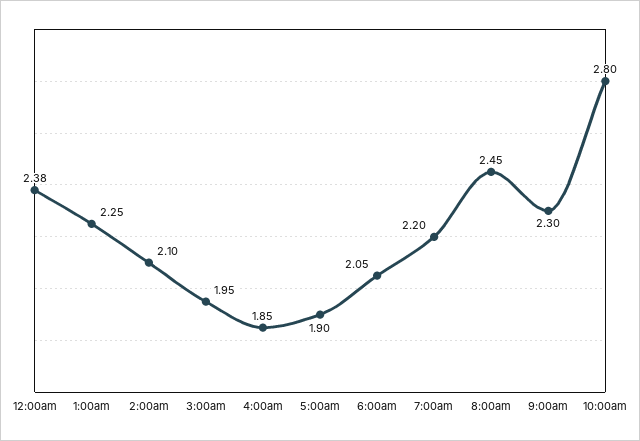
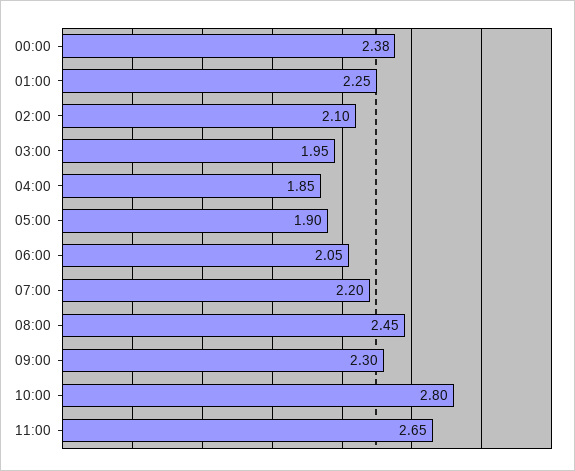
11:00: none -> 2.65

